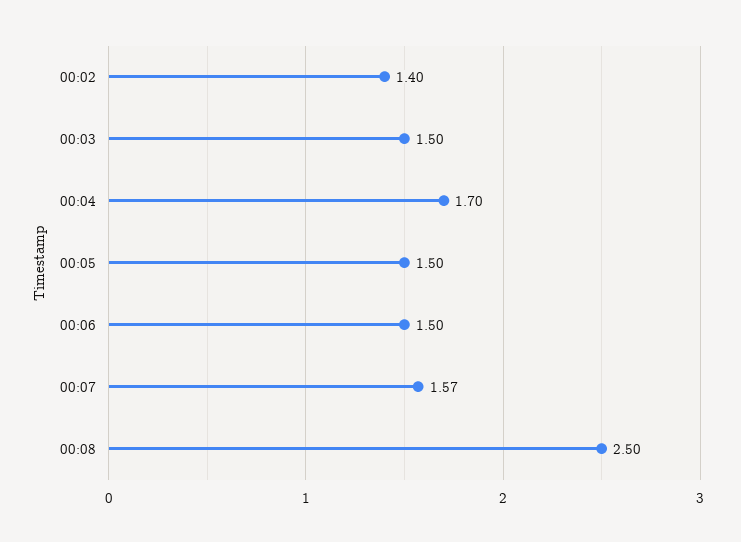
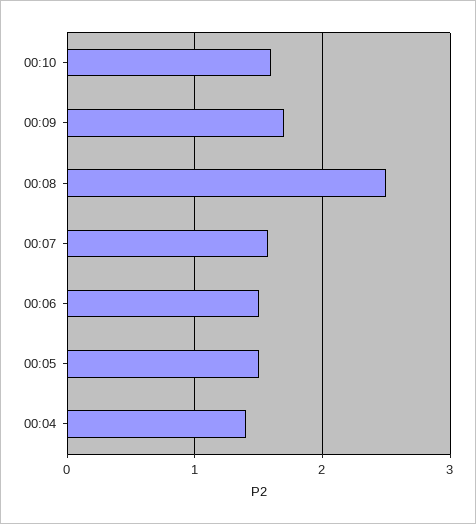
00:02: 1.4 -> none
00:03: 1.5 -> none
00:04: 1.7 -> 1.4
00:10: none -> 1.6
00:09: none -> 1.7

